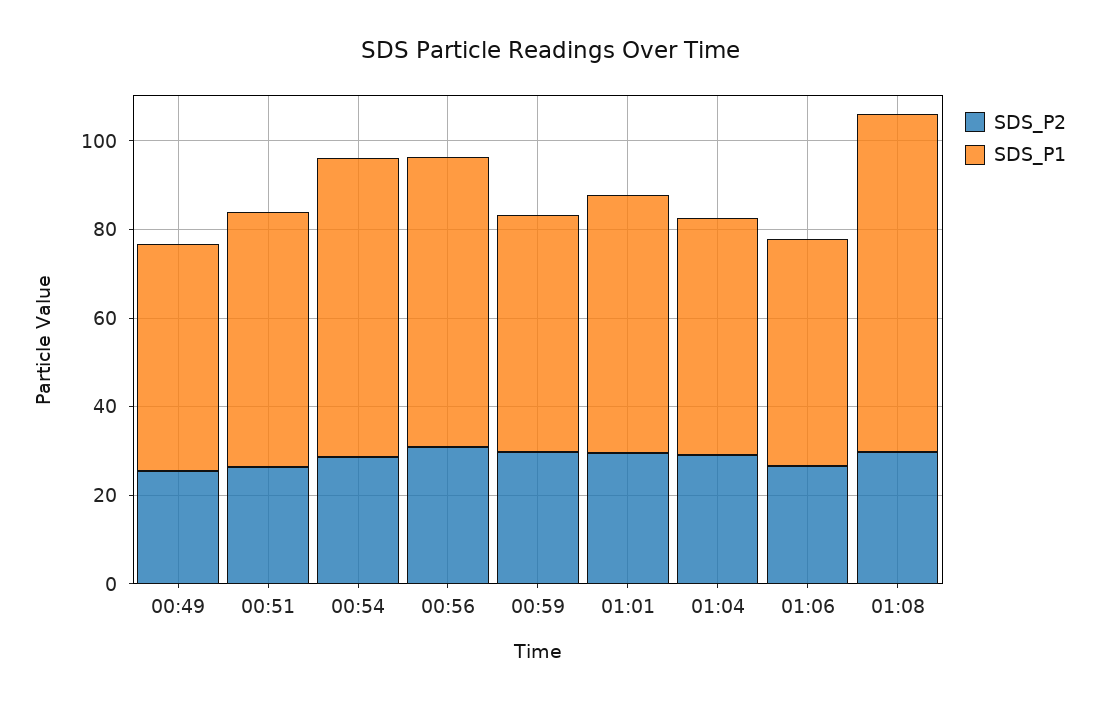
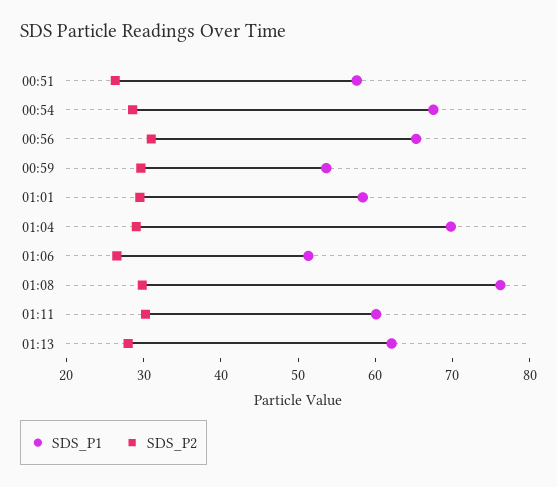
SDS_P2, 00:49: 25 -> none
SDS_P1, 00:49: 50 -> none
SDS_P1, 01:04: 55 -> 70
SDS_P1, 01:11: none -> 60
SDS_P2, 01:11: none -> 30
SDS_P1, 01:13: none -> 62
SDS_P2, 01:13: none -> 28

